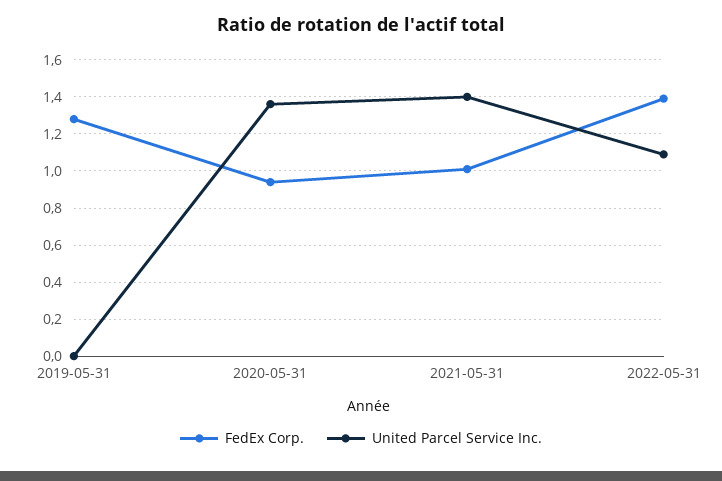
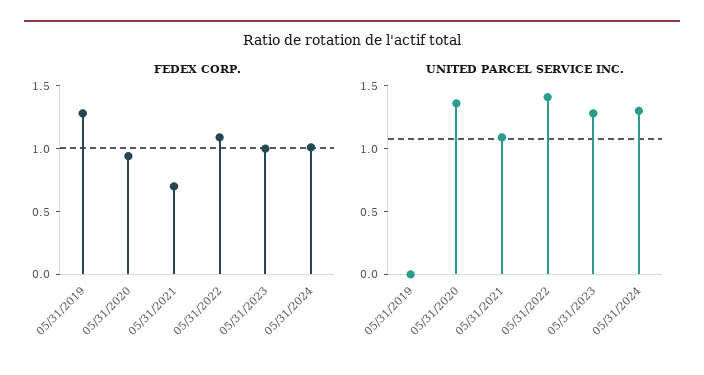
FedEx Corp., 2021-05-31: 1 -> 0.7
United Parcel Service Inc., 2021-05-31: 1.4 -> 1.1
FedEx Corp., 2022-05-31: 1.4 -> 1.1
United Parcel Service Inc., 2022-05-31: 1.1 -> 1.4
FedEx Corp., 05/31/2023: none -> 1
FedEx Corp., 05/31/2024: none -> 1
United Parcel Service Inc., 05/31/2023: none -> 1.3
United Parcel Service Inc., 05/31/2024: none -> 1.3

